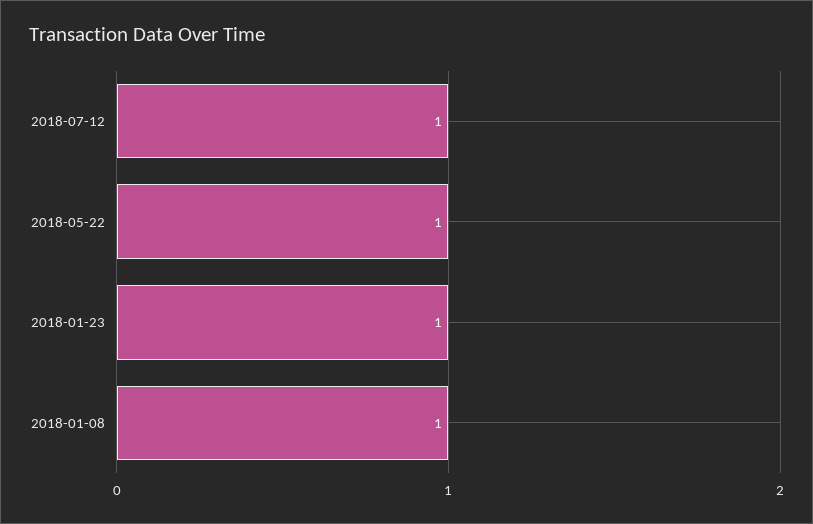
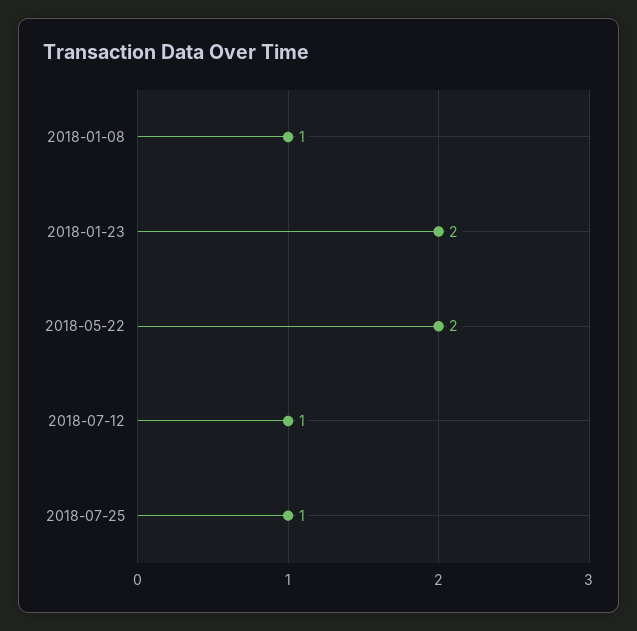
2018-05-22: 1 -> 2
2018-01-23: 1 -> 2
2018-07-25: none -> 1

